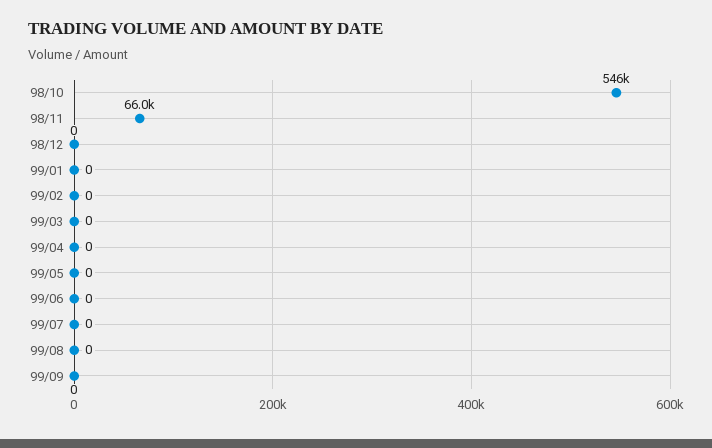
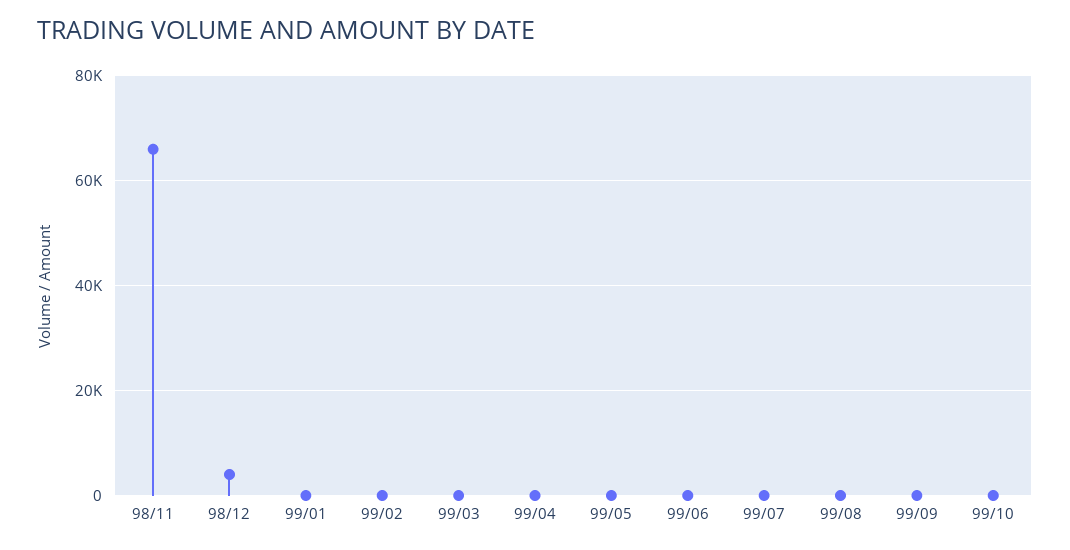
98/10: 546000 -> none
98/12: 0 -> 4000
99/10: none -> 0

